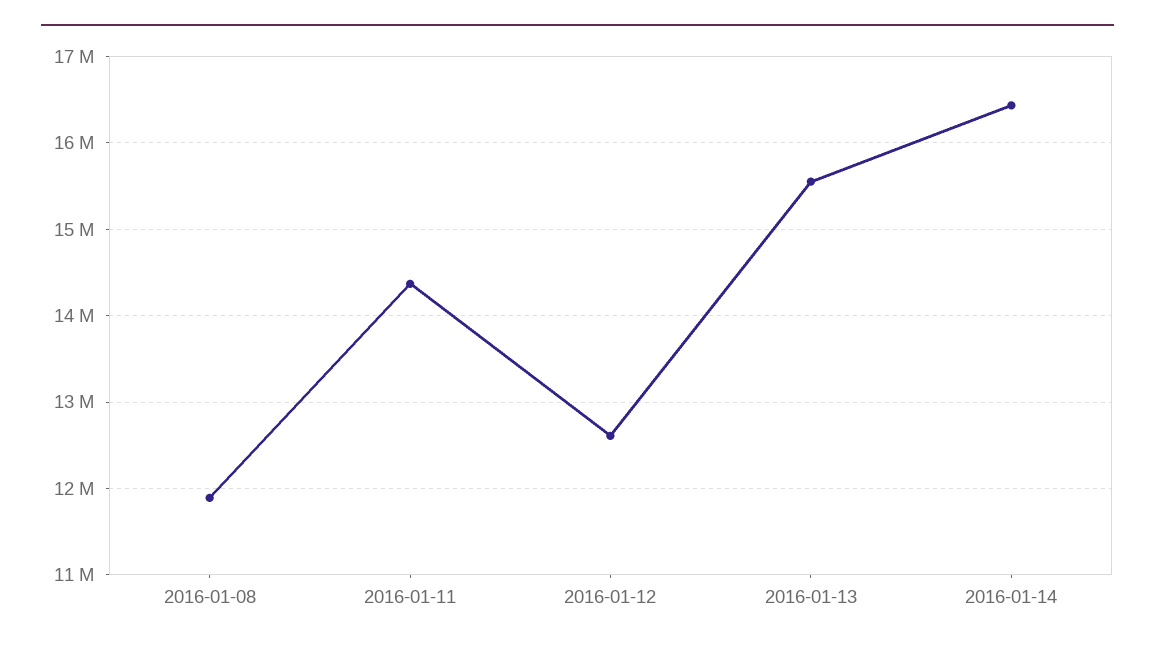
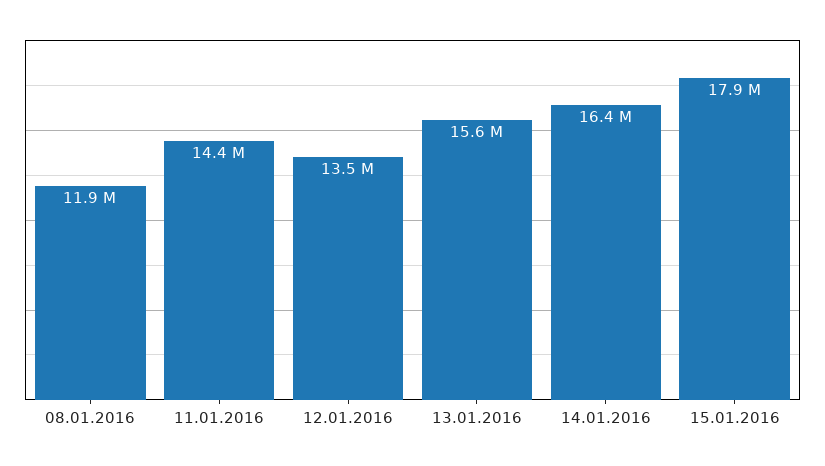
2016-01-12: 12600000 -> 13500000
15.01.2016: none -> 17900000

